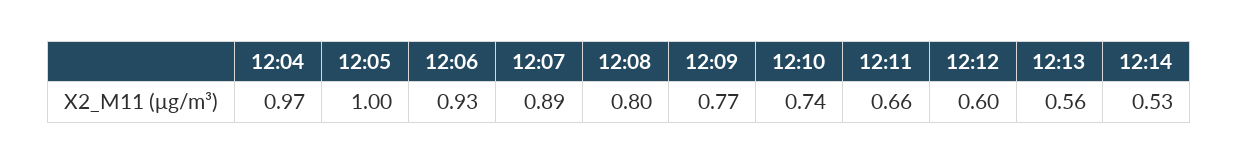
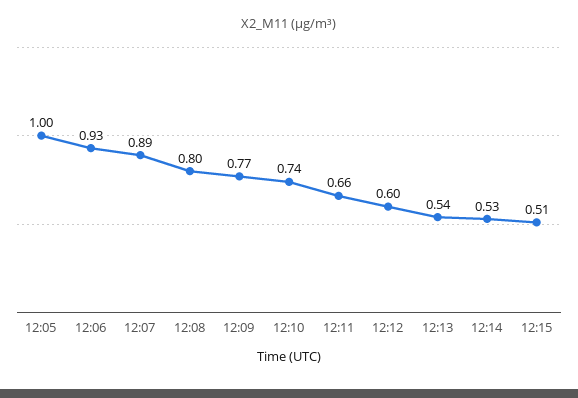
12:04: 0.97 -> none
12:13: 0.56 -> 0.54
12:15: none -> 0.51

